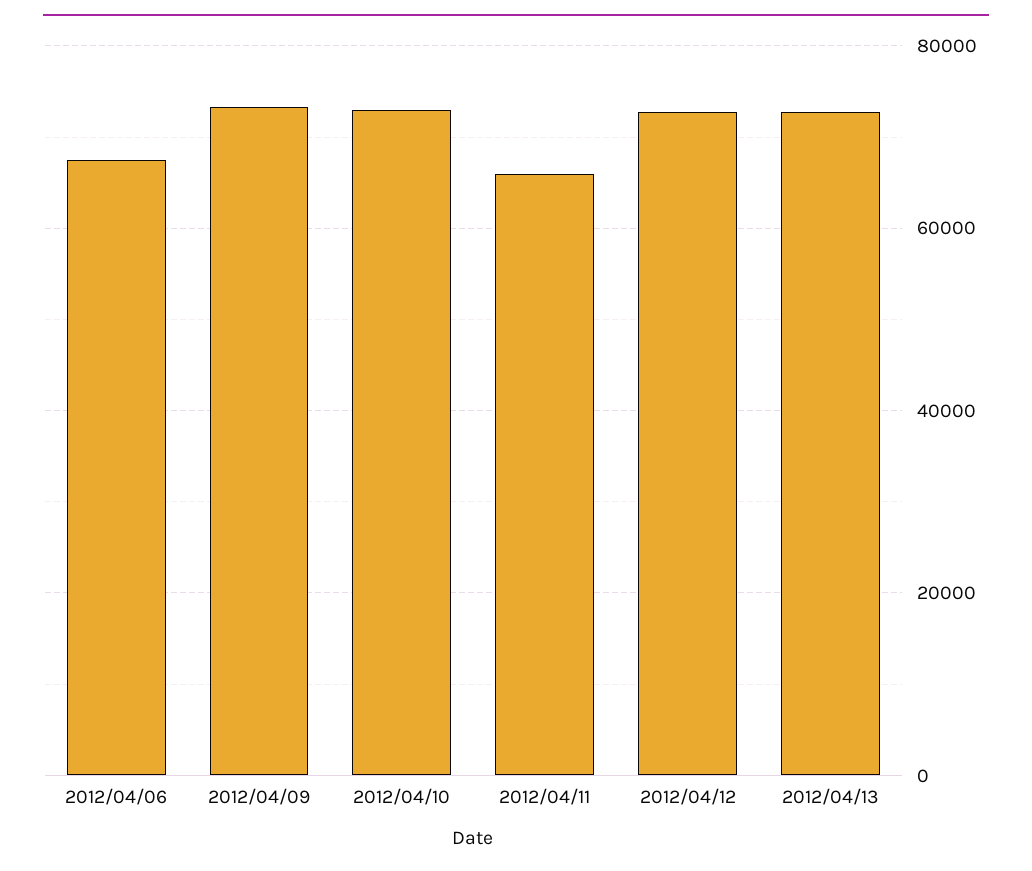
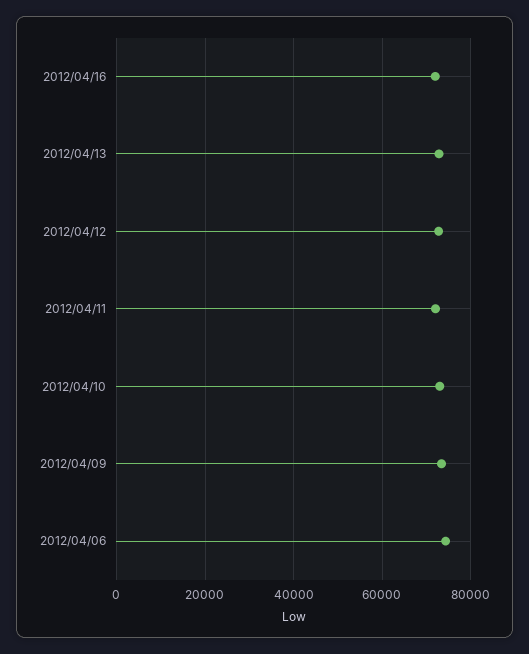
2012/04/06: 68000 -> 74000
2012/04/11: 66000 -> 72000
2012/04/16: none -> 72000

